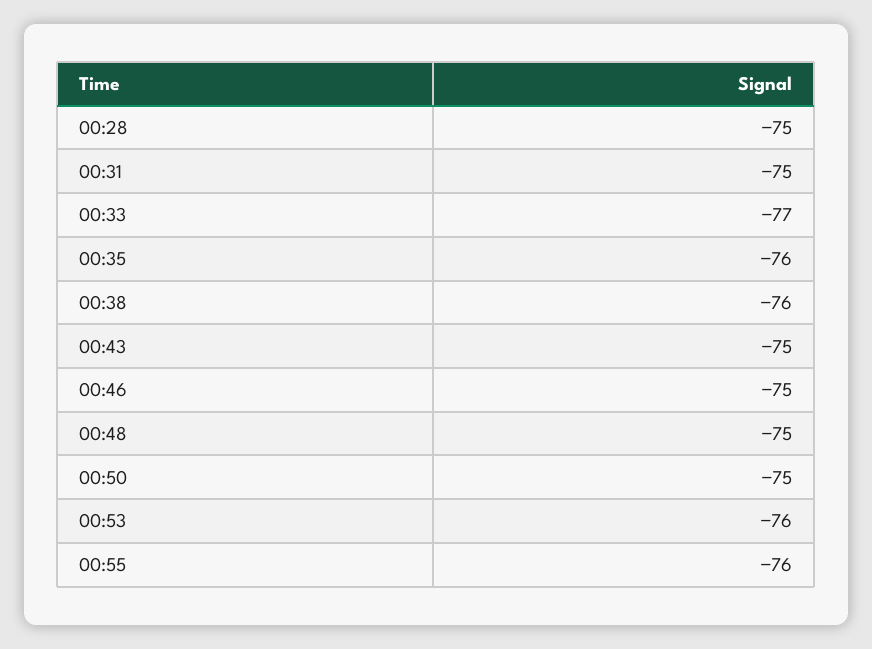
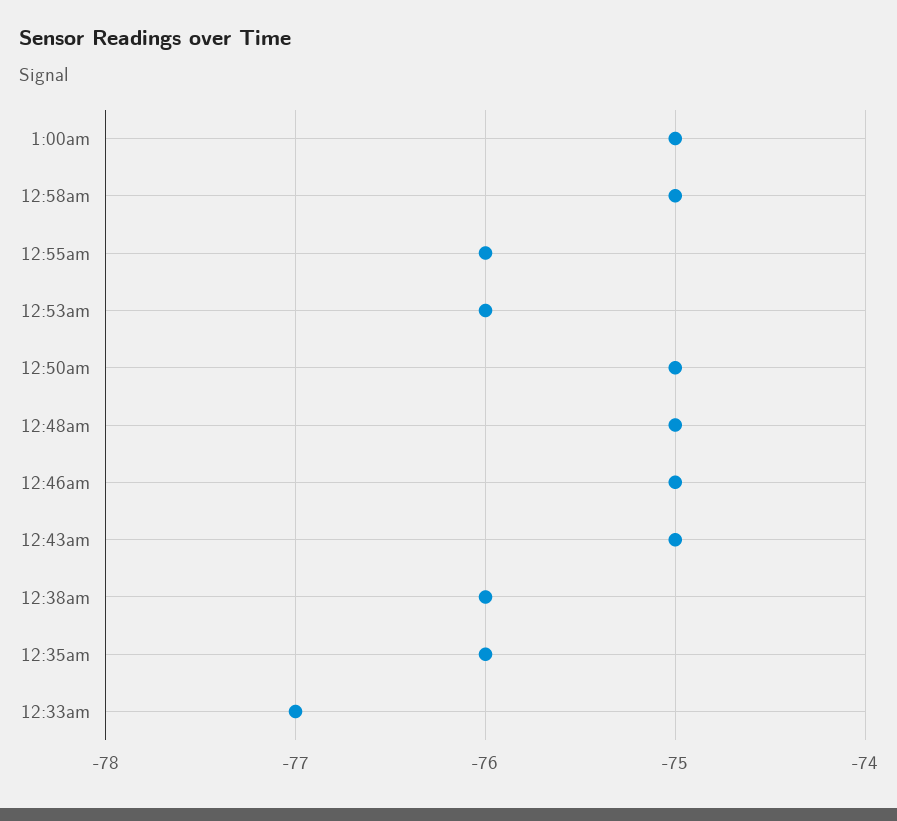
00:28: -75 -> none
00:31: -75 -> none
1:00am: none -> -75
12:58am: none -> -75

